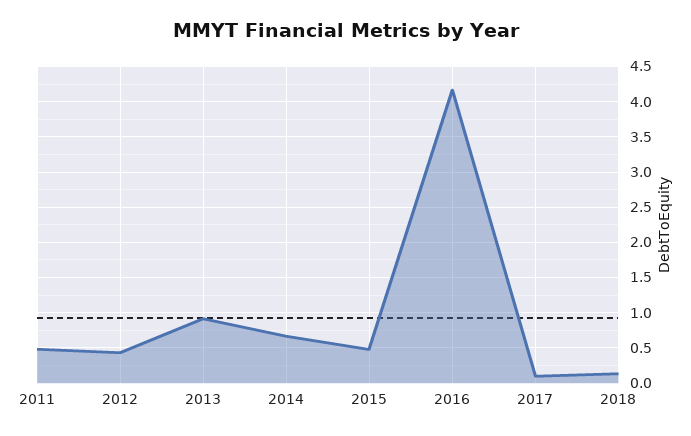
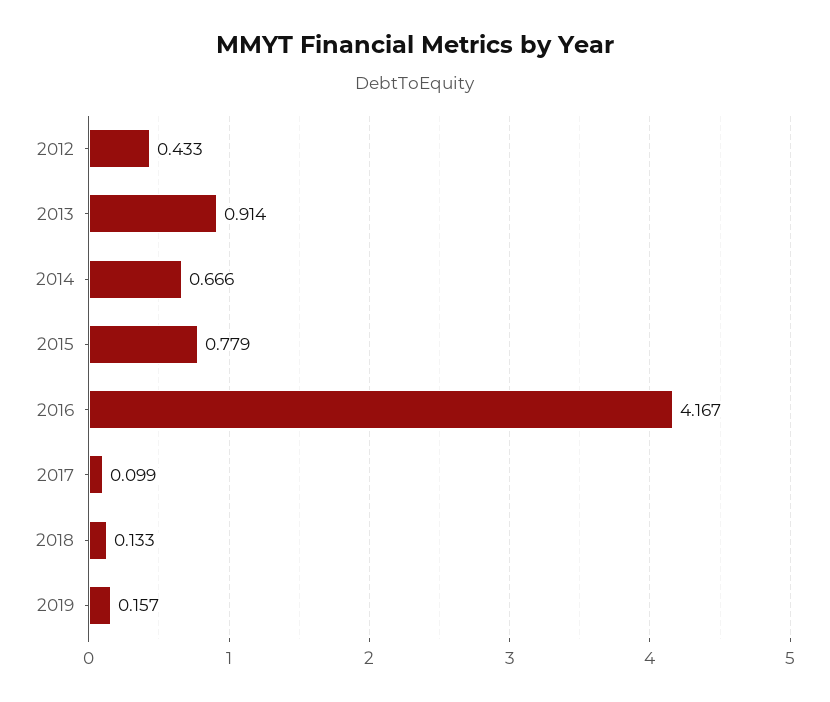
2011: 0.5 -> none
2015: 0.5 -> 0.779
2019: none -> 0.157

